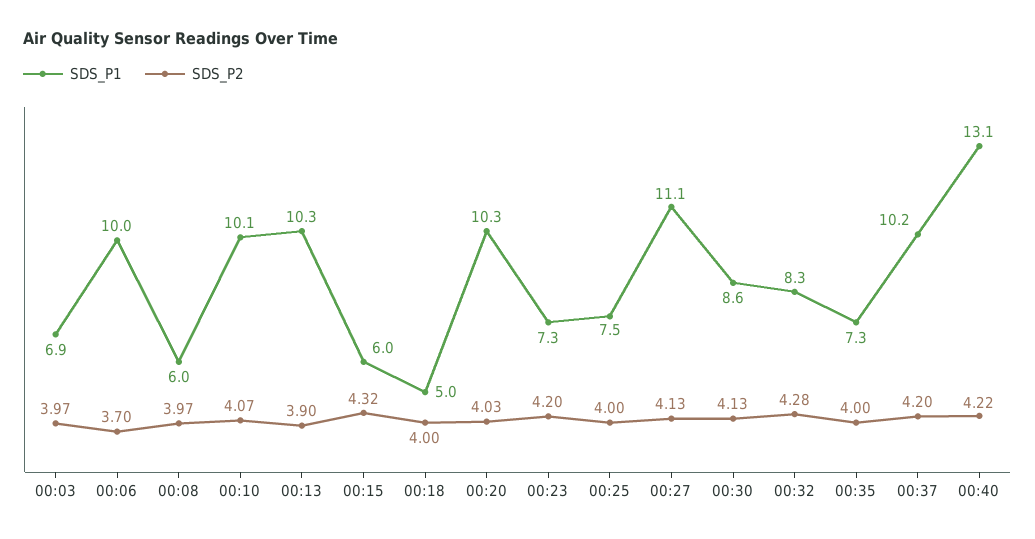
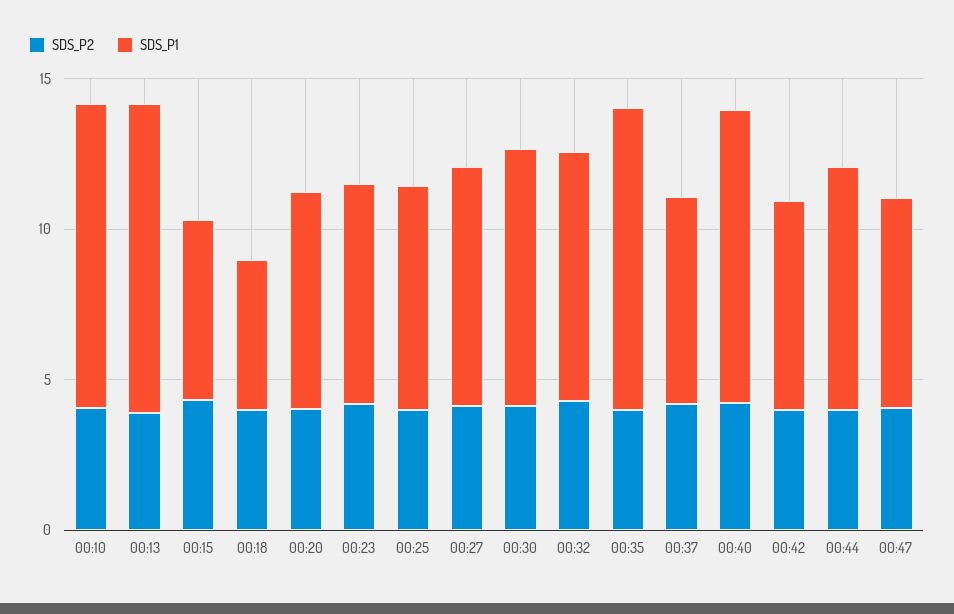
SDS_P1, 00:03: 6.9 -> none
SDS_P2, 00:03: 3.97 -> none
SDS_P1, 00:06: 10 -> none
SDS_P2, 00:06: 3.7 -> none
SDS_P1, 00:08: 6 -> none
SDS_P2, 00:08: 3.97 -> none
SDS_P1, 00:20: 10.3 -> 7
SDS_P1, 00:27: 11.1 -> 8
SDS_P1, 00:35: 7.3 -> 10
SDS_P1, 00:37: 10.2 -> 7
SDS_P1, 00:40: 13.1 -> 10
SDS_P2, 00:42: none -> 4
SDS_P1, 00:42: none -> 7
SDS_P2, 00:44: none -> 4
SDS_P1, 00:44: none -> 8
SDS_P2, 00:47: none -> 4
SDS_P1, 00:47: none -> 7

